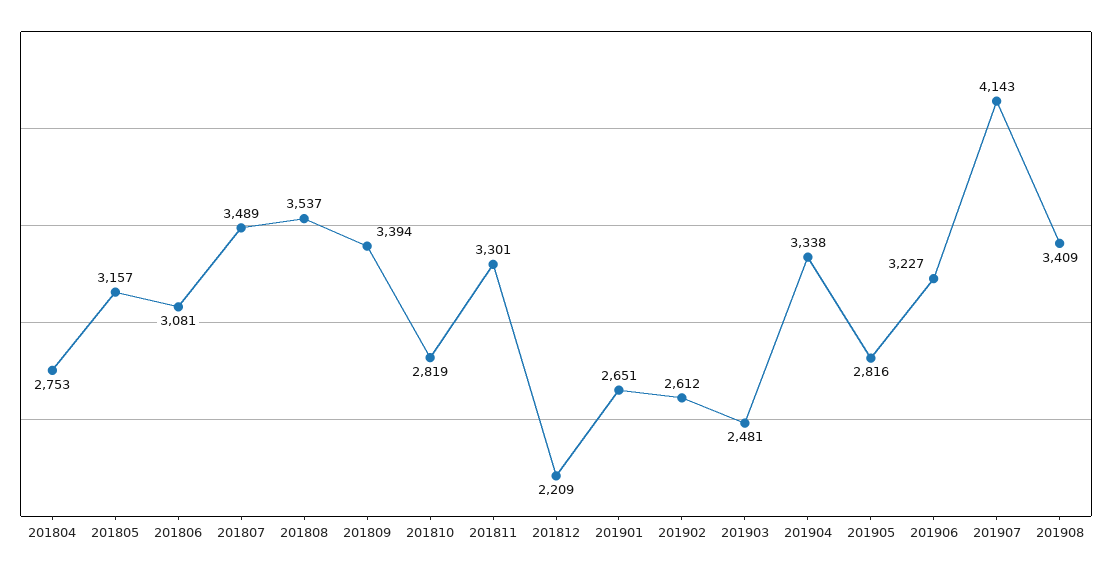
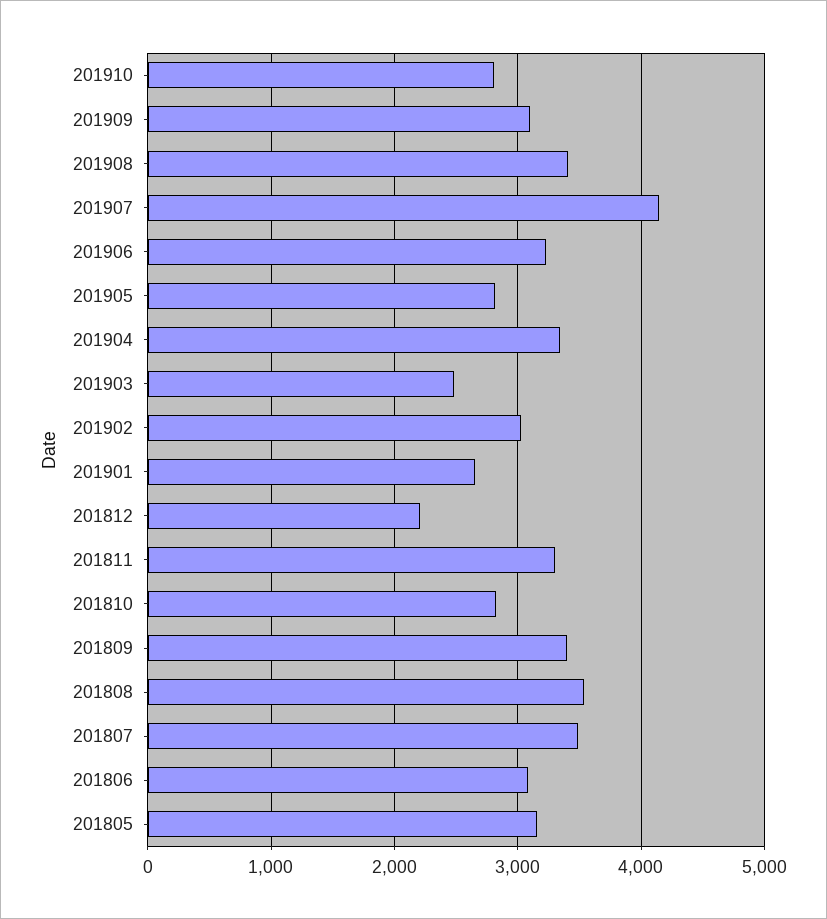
201804: 2753 -> none
201902: 2612 -> 3000
201910: none -> 2800
201909: none -> 3100

